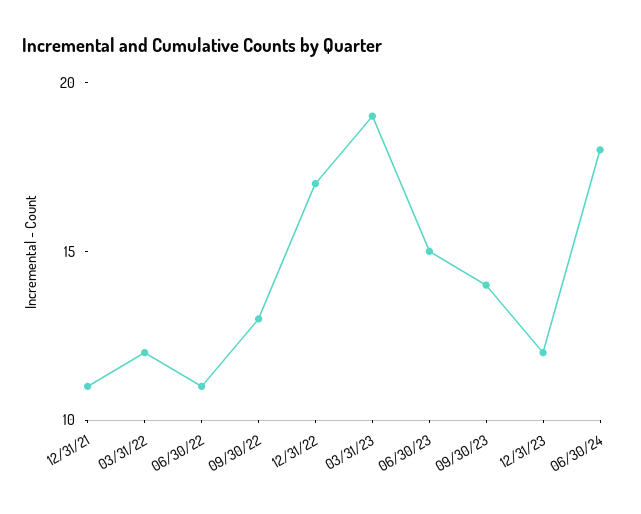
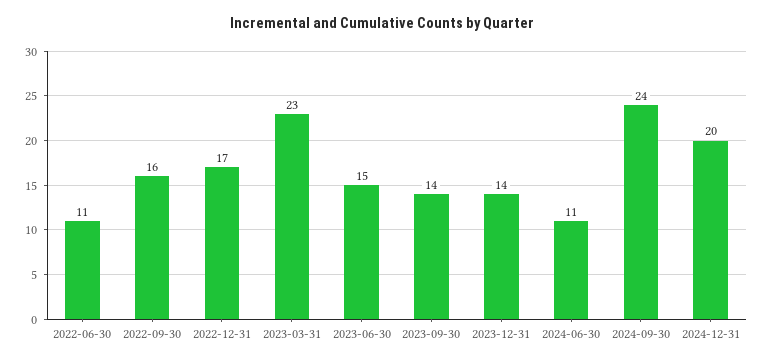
12/31/21: 11 -> none
03/31/22: 12 -> none
09/30/22: 13 -> 16
03/31/23: 19 -> 23
12/31/23: 12 -> 14
06/30/24: 18 -> 11
2024-09-30: none -> 24
2024-12-31: none -> 20

